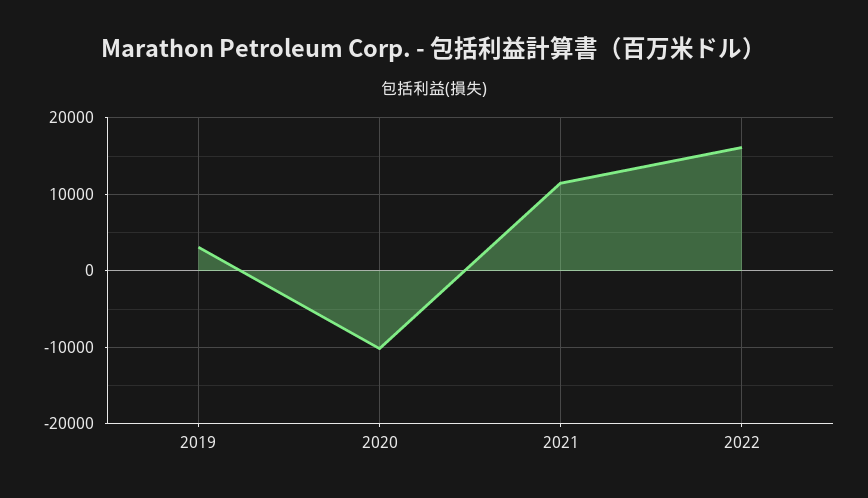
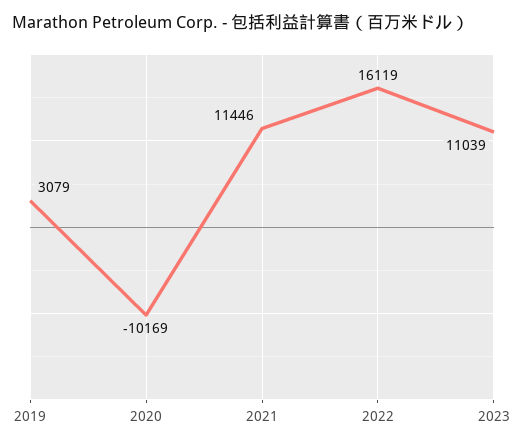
2023: none -> 11039

